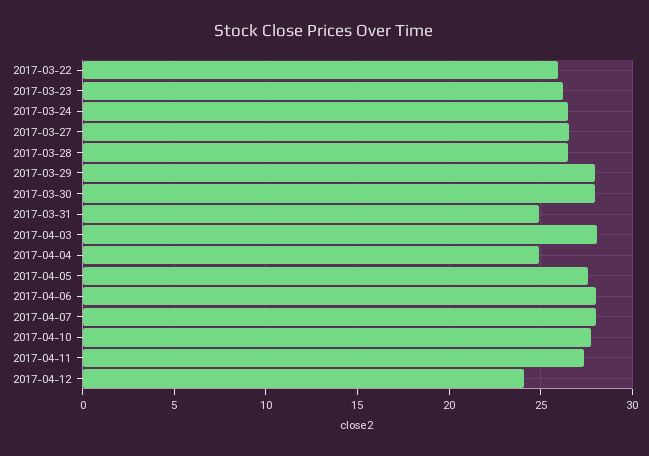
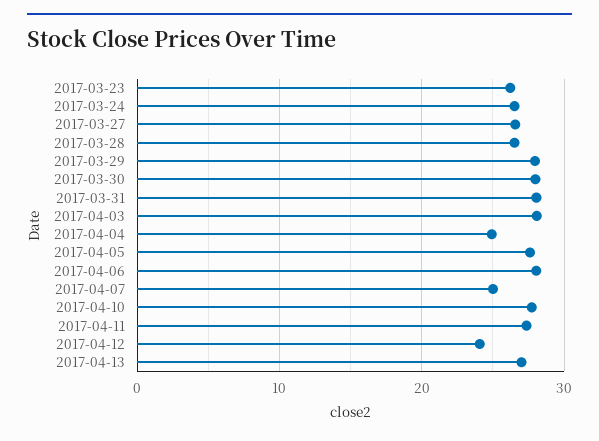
2017-03-22: 26 -> none
2017-03-31: 25 -> 28
2017-04-07: 28 -> 25
2017-04-13: none -> 27

